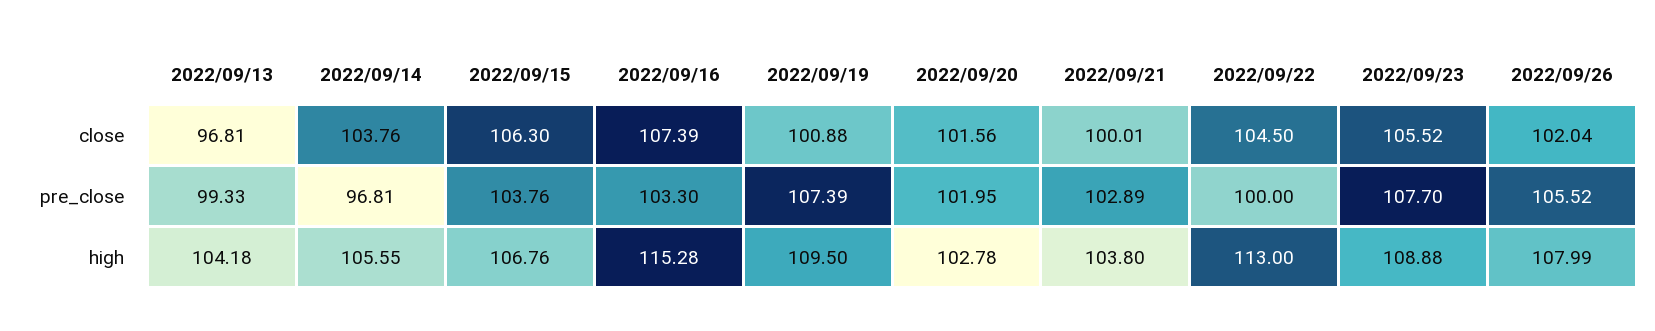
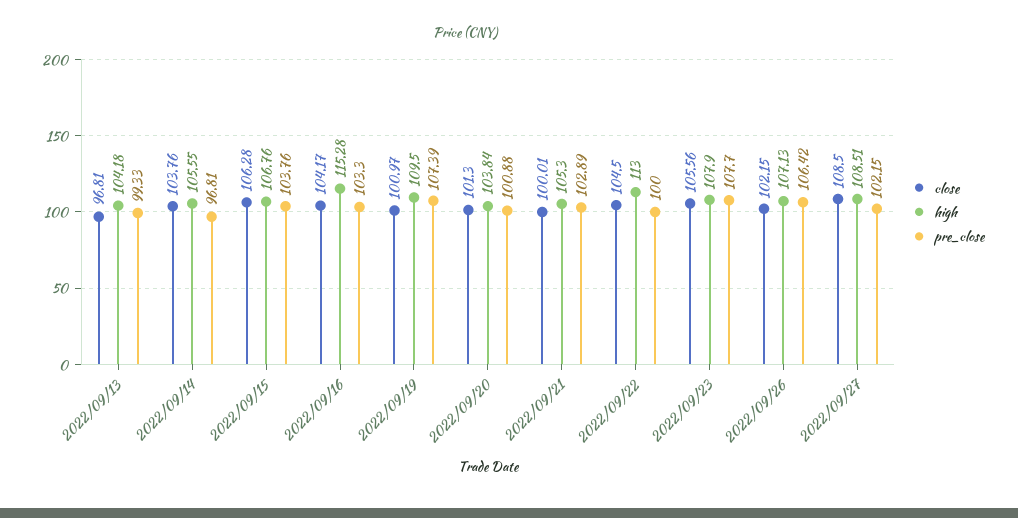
close, 2022/09/15: 106.3 -> 106.28
close, 2022/09/16: 107.39 -> 104.17
close, 2022/09/19: 100.88 -> 100.97
close, 2022/09/20: 101.56 -> 101.3
close, 2022/09/23: 105.52 -> 105.56
close, 2022/09/26: 102.04 -> 102.15
pre_close, 2022/09/20: 101.95 -> 100.88
pre_close, 2022/09/26: 105.52 -> 106.42
high, 2022/09/20: 102.78 -> 103.84
high, 2022/09/21: 103.8 -> 105.3
high, 2022/09/23: 108.88 -> 107.9
high, 2022/09/26: 107.99 -> 107.13
close, 2022/09/27: none -> 108.5
high, 2022/09/27: none -> 108.51
pre_close, 2022/09/27: none -> 102.15

